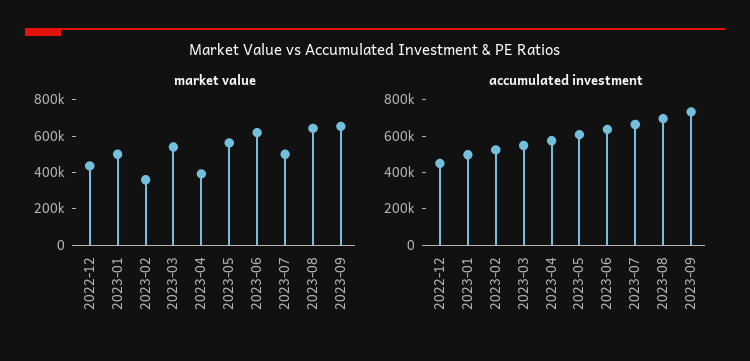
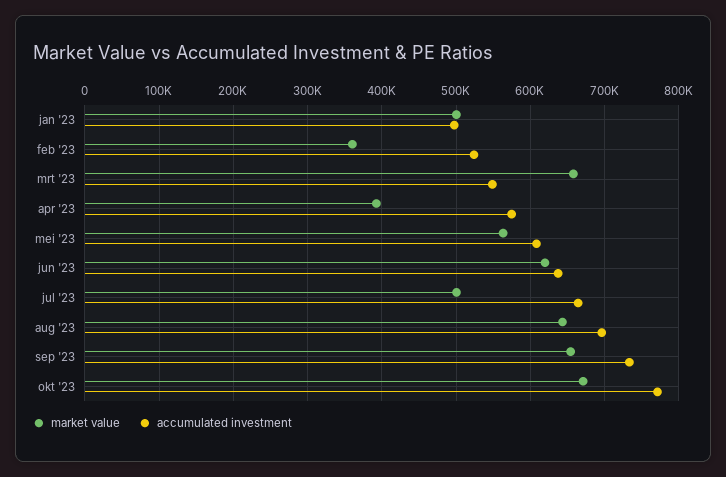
market value, 2022-12: 450000 -> none
market value, 2023-03: 550000 -> 660000
accumulated investment, 2022-12: 450000 -> none
market value, okt '23: none -> 670000
accumulated investment, okt '23: none -> 770000

